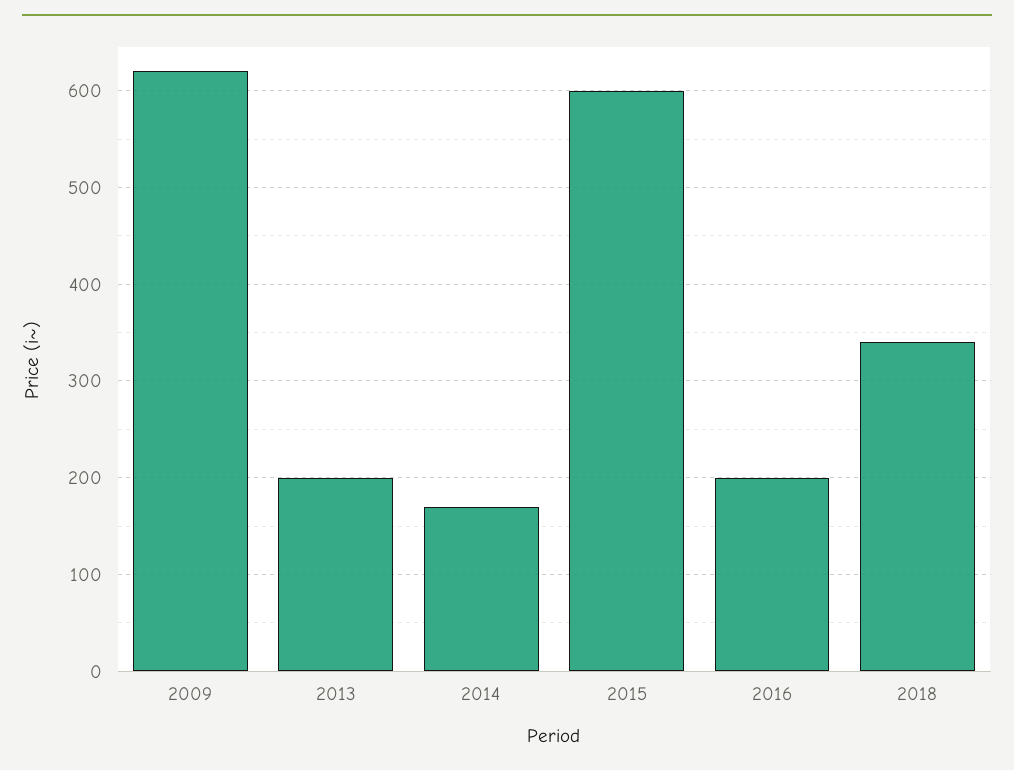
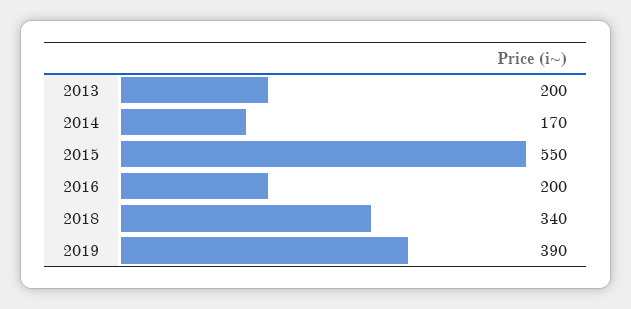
2009: 620 -> none
2015: 600 -> 550
2019: none -> 390

